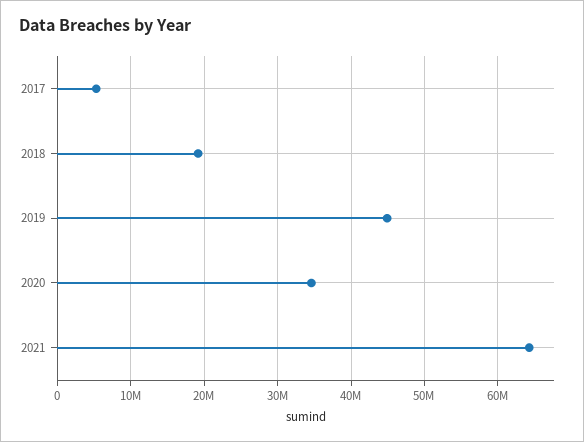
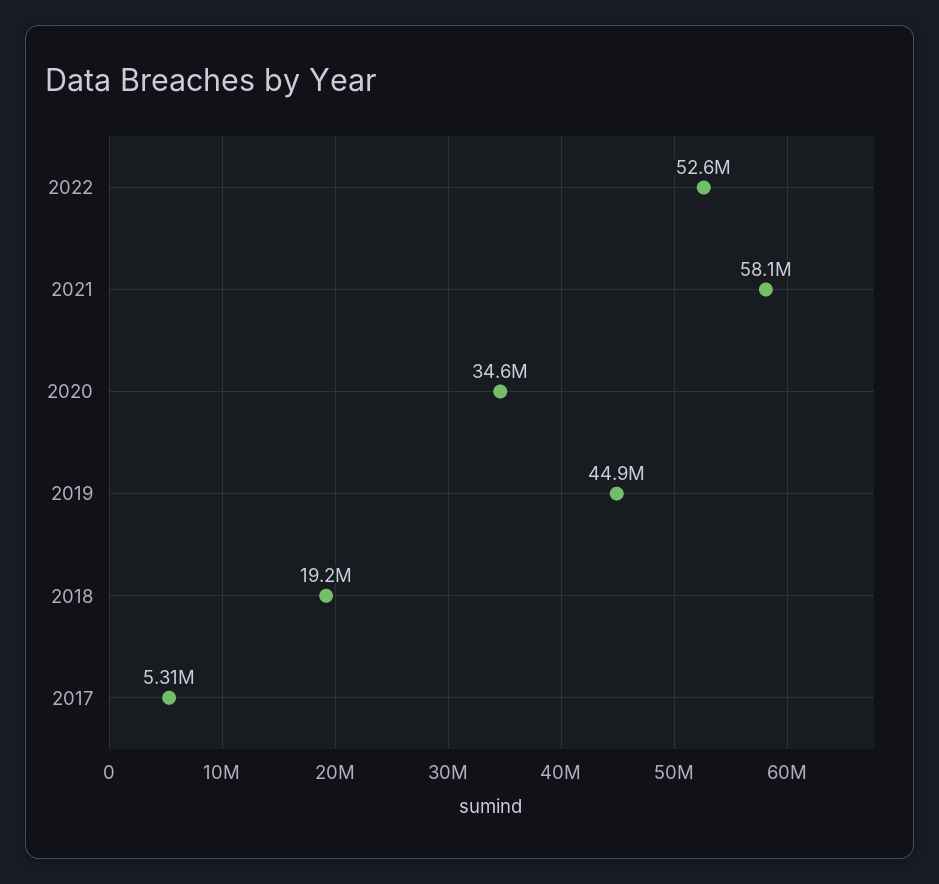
2021: 64000000 -> 58100000
2022: none -> 52600000

